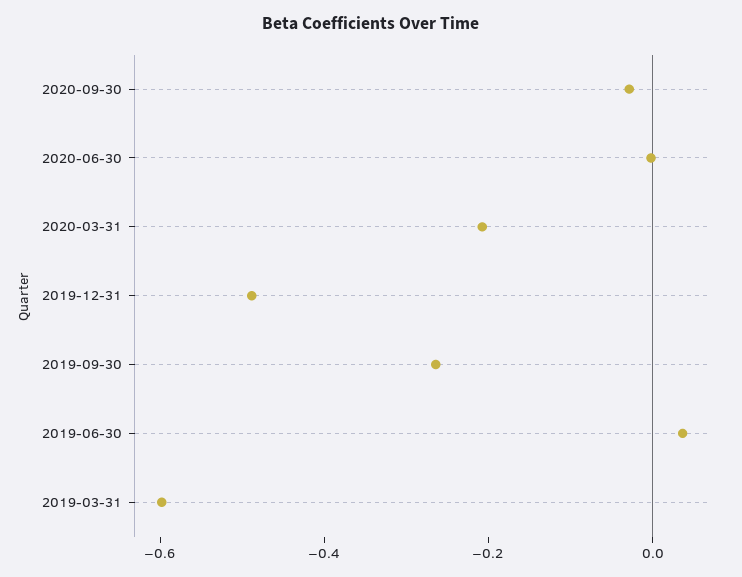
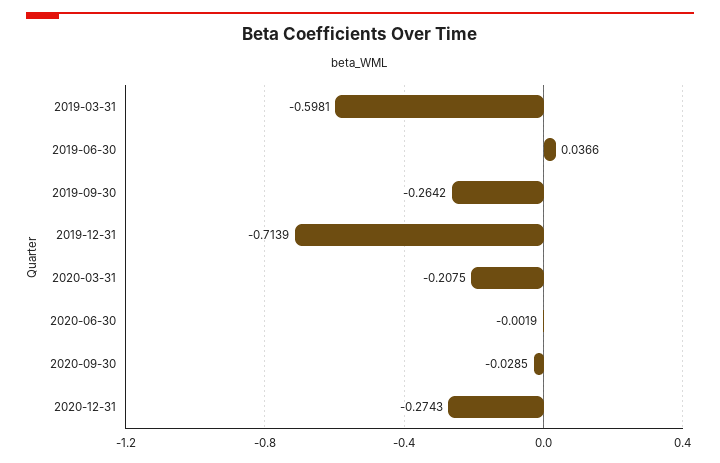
2019-12-31: -0.5 -> -0.7139
2020-12-31: none -> -0.2743

